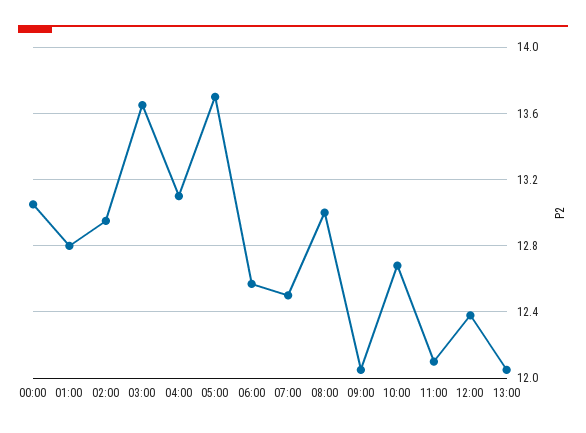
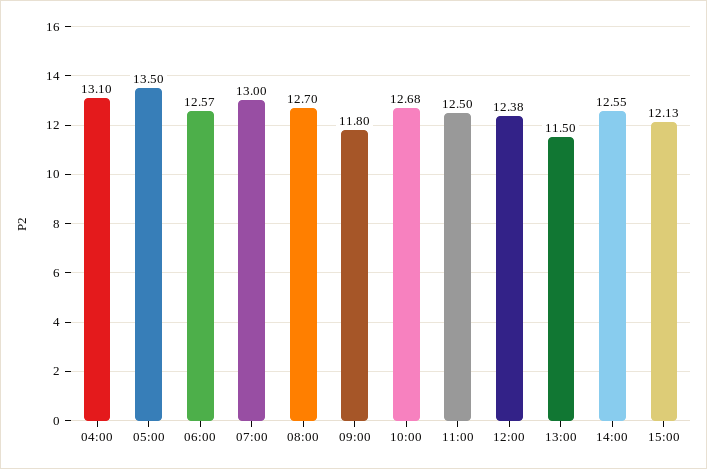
00:00: 13.05 -> none
01:00: 12.8 -> none
02:00: 12.95 -> none
03:00: 13.65 -> none
05:00: 13.7 -> 13.5
07:00: 12.5 -> 13
08:00: 13 -> 12.7
09:00: 12.05 -> 11.8
11:00: 12.1 -> 12.5
13:00: 12.05 -> 11.5
14:00: none -> 12.55
15:00: none -> 12.13

